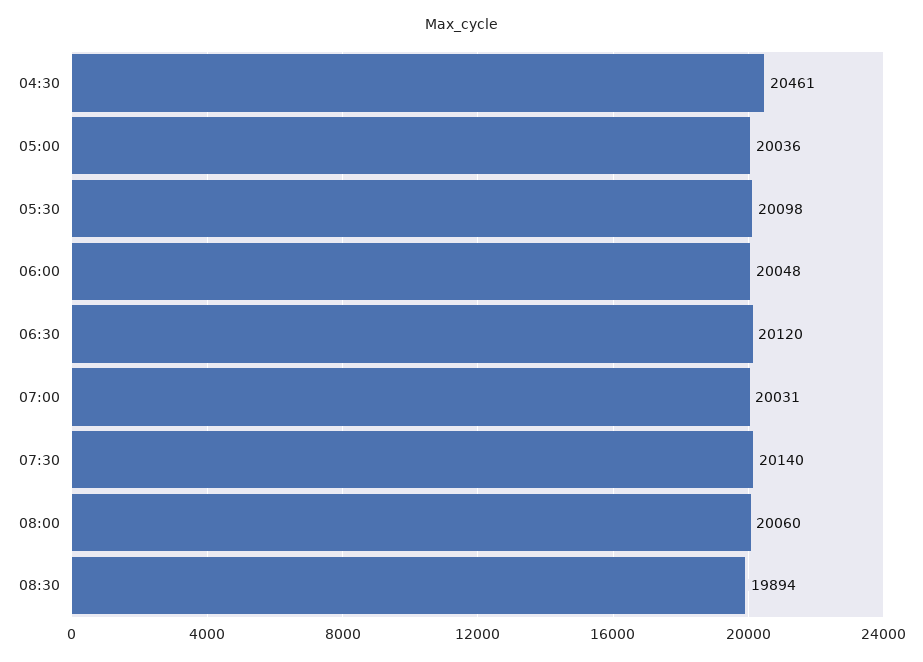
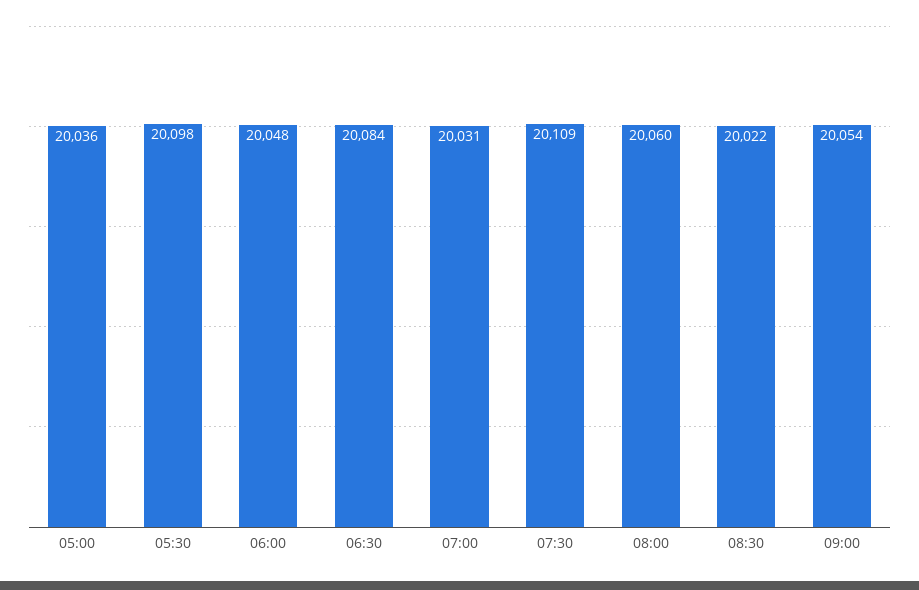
04:30: 20461 -> none
06:30: 20120 -> 20084
07:30: 20140 -> 20109
08:30: 19894 -> 20022
09:00: none -> 20054

